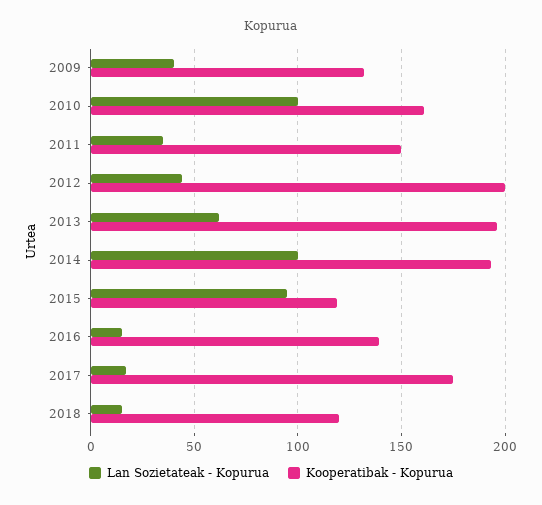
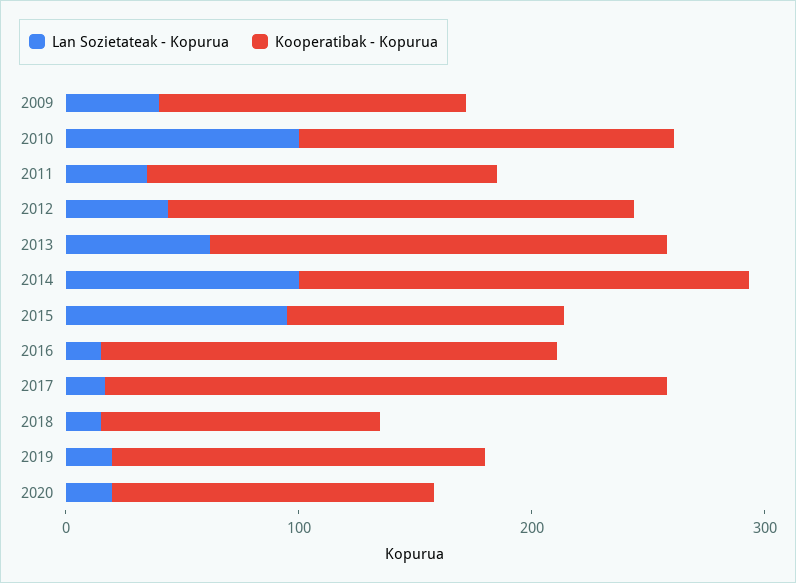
Kooperatibak - Kopurua, 2016: 140 -> 200
Kooperatibak - Kopurua, 2017: 175 -> 240
Lan Sozietateak - Kopurua, 2019: none -> 20
Kooperatibak - Kopurua, 2019: none -> 160
Lan Sozietateak - Kopurua, 2020: none -> 20
Kooperatibak - Kopurua, 2020: none -> 140

